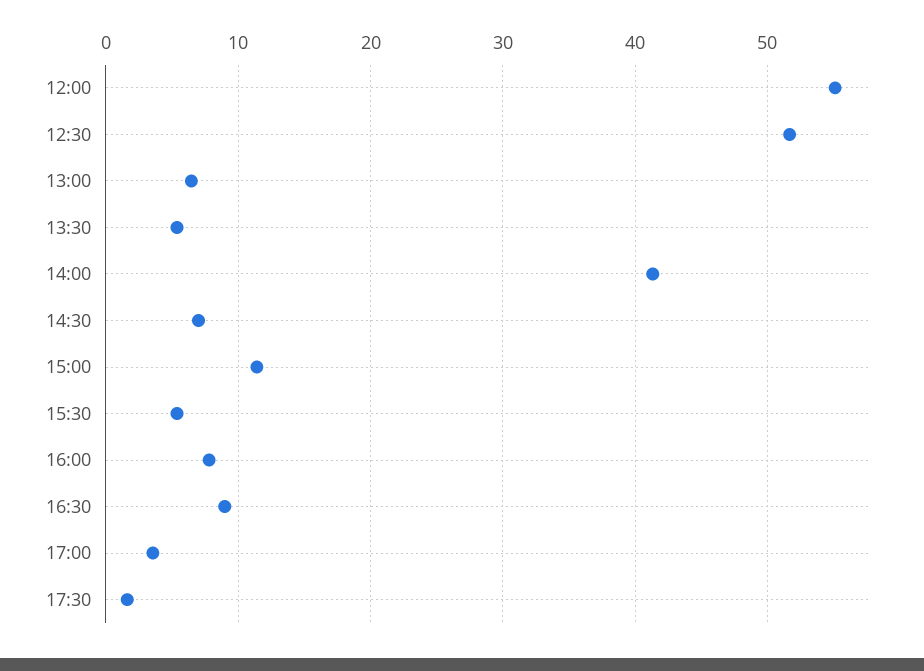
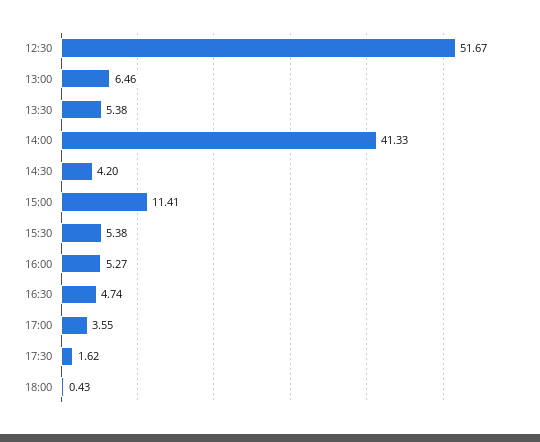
12:00: 55 -> none
14:30: 7 -> 4.2
16:00: 8 -> 5.27
16:30: 9 -> 4.74
18:00: none -> 0.43

